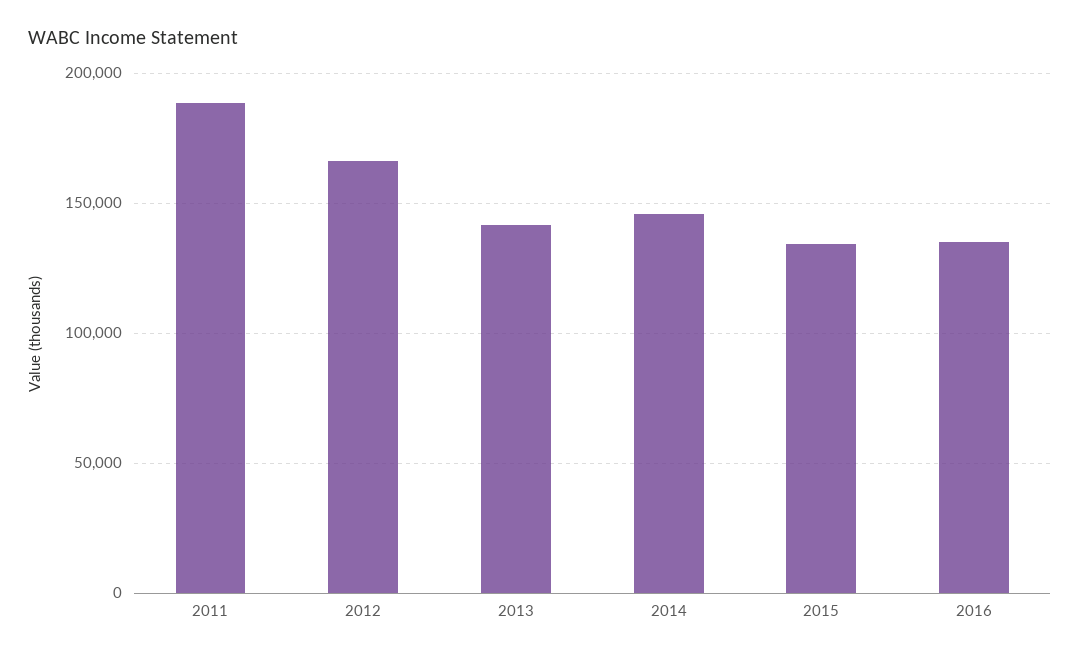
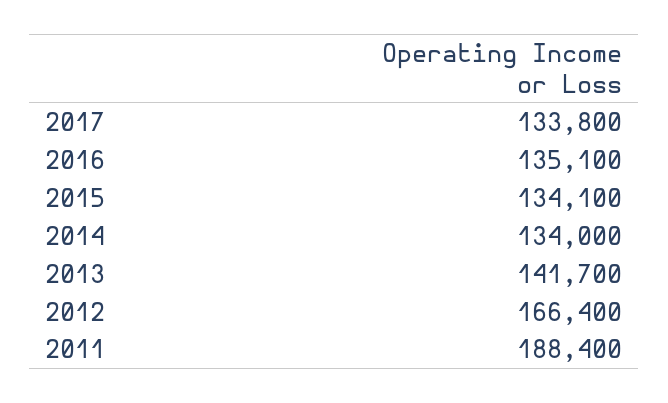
2014: 145000 -> 134000
2017: none -> 133800

